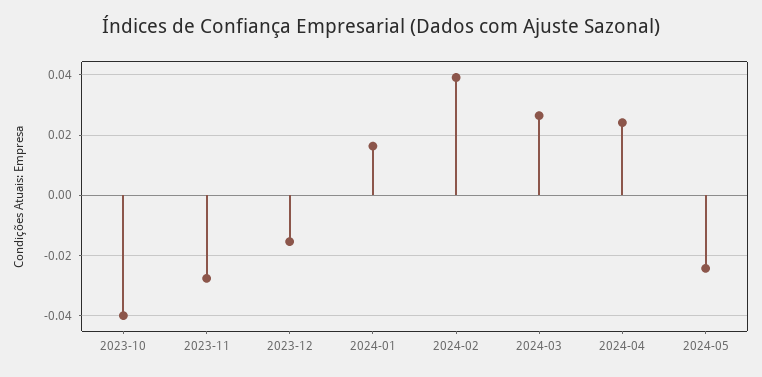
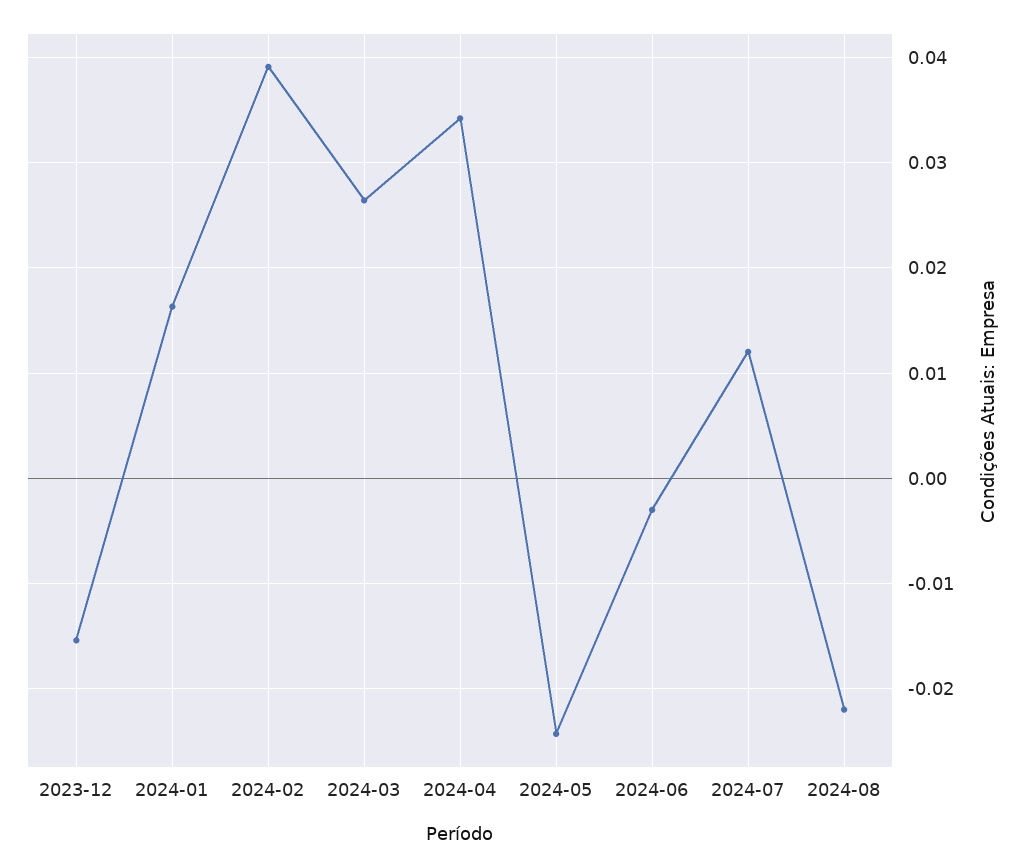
2023-10: -0.04 -> none
2023-11: -0.028 -> none
2024-04: 0.024 -> 0.034
2024-06: none -> -0.003
2024-07: none -> 0.012
2024-08: none -> -0.022

